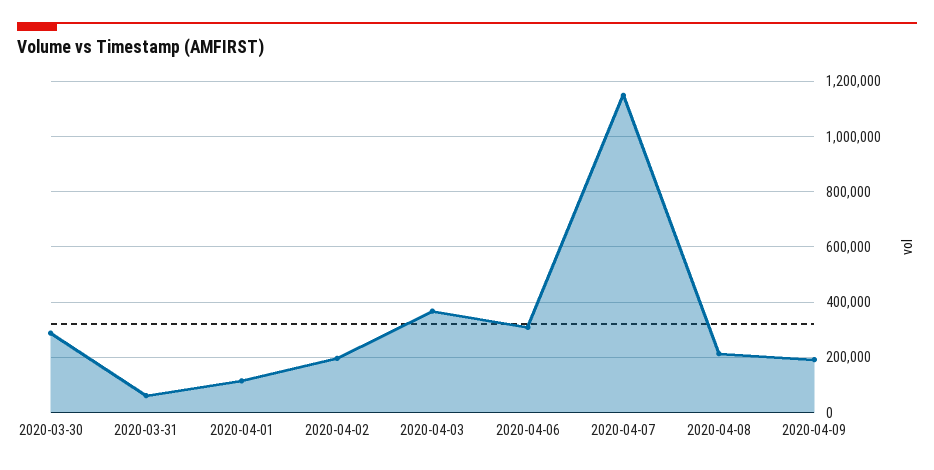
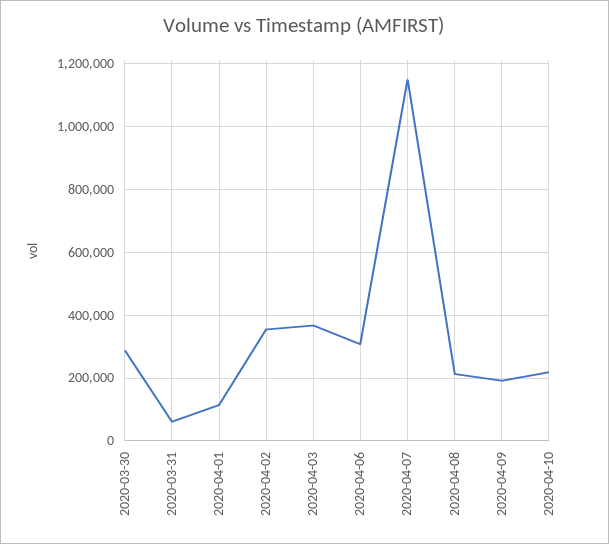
2020-04-02: 200000 -> 360000
2020-04-10: none -> 220000

